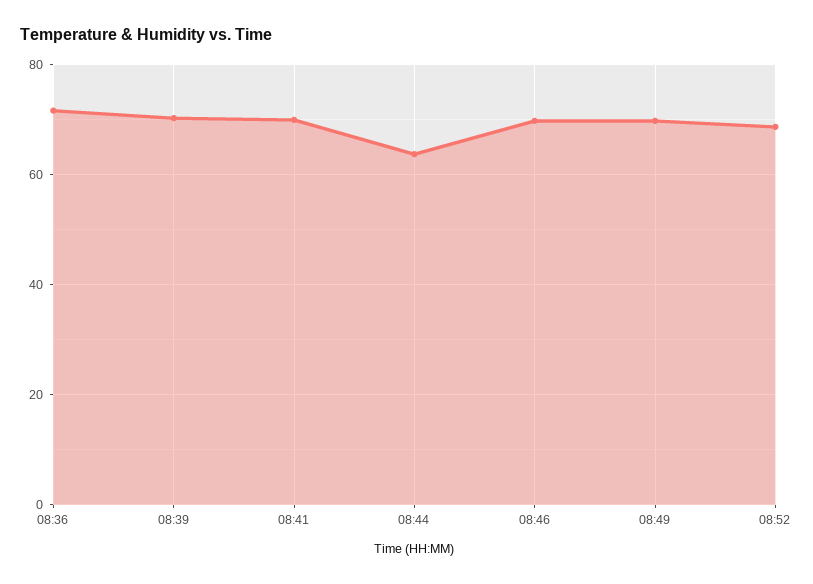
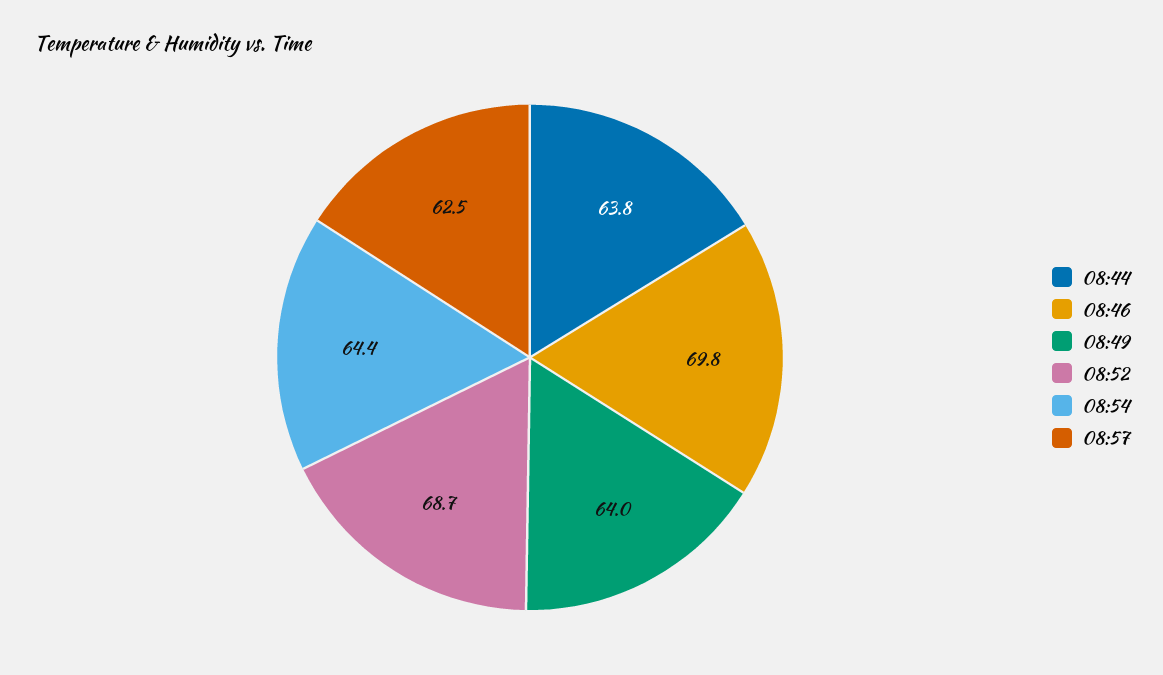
08:36: 72 -> none
08:39: 70 -> none
08:41: 70 -> none
08:49: 70 -> 64
08:54: none -> 64.4
08:57: none -> 62.5

